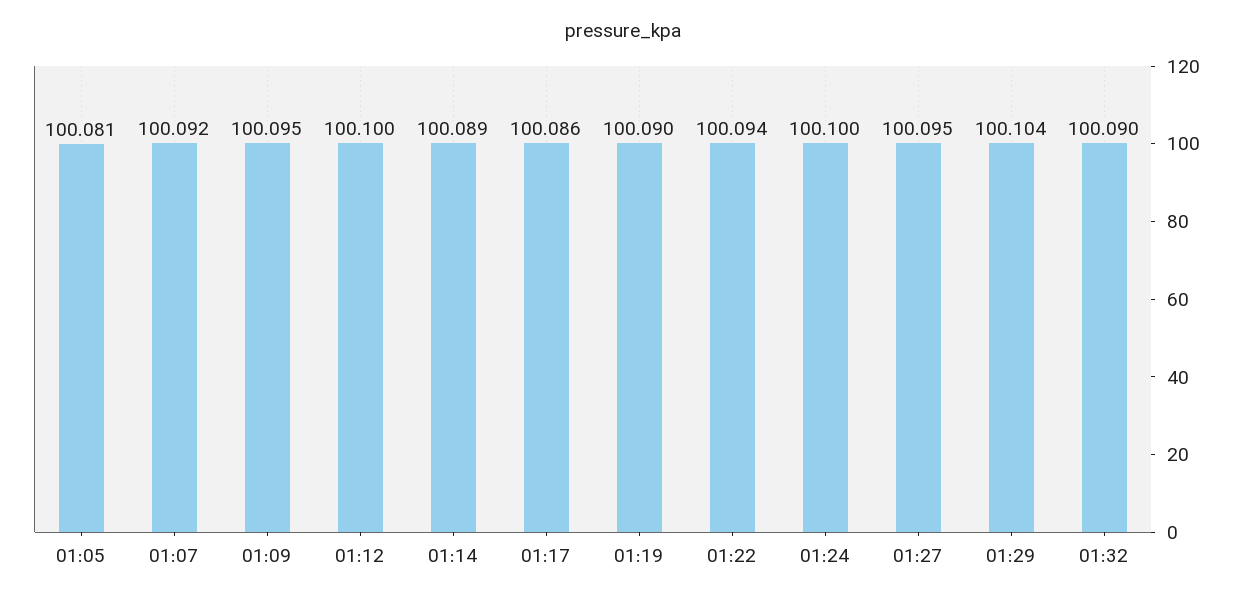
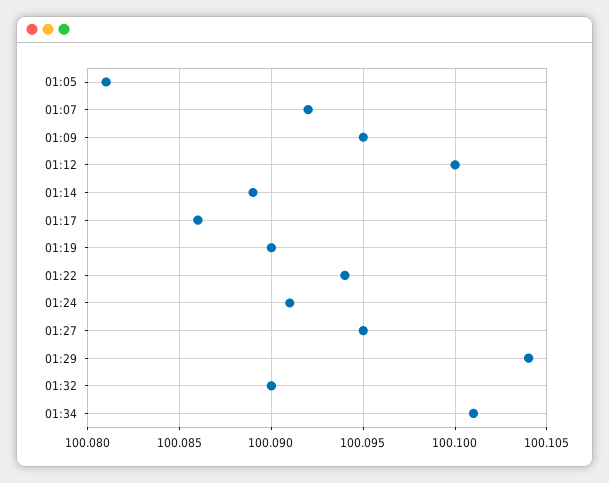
01:24: 100.1 -> 100.091
01:34: none -> 100.101

